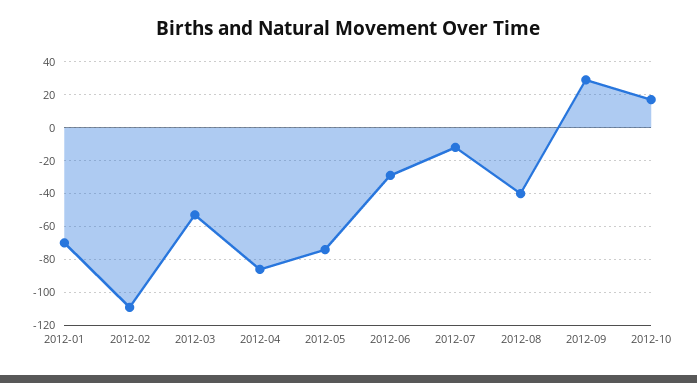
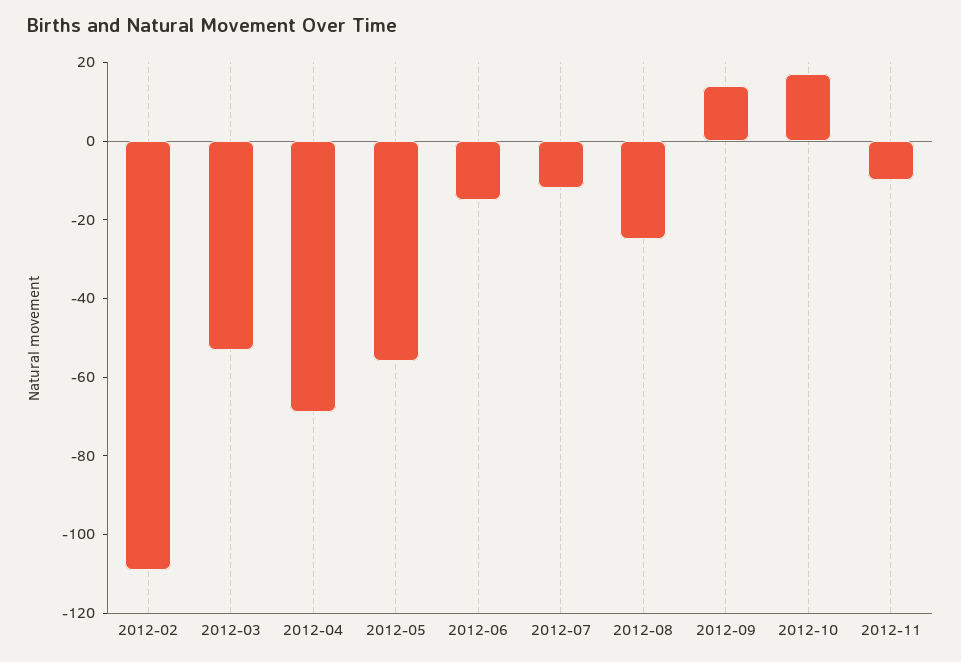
2012-01: -70 -> none
2012-04: -85 -> -70
2012-05: -75 -> -55
2012-06: -30 -> -15
2012-08: -40 -> -25
2012-09: 30 -> 15
2012-11: none -> -10

